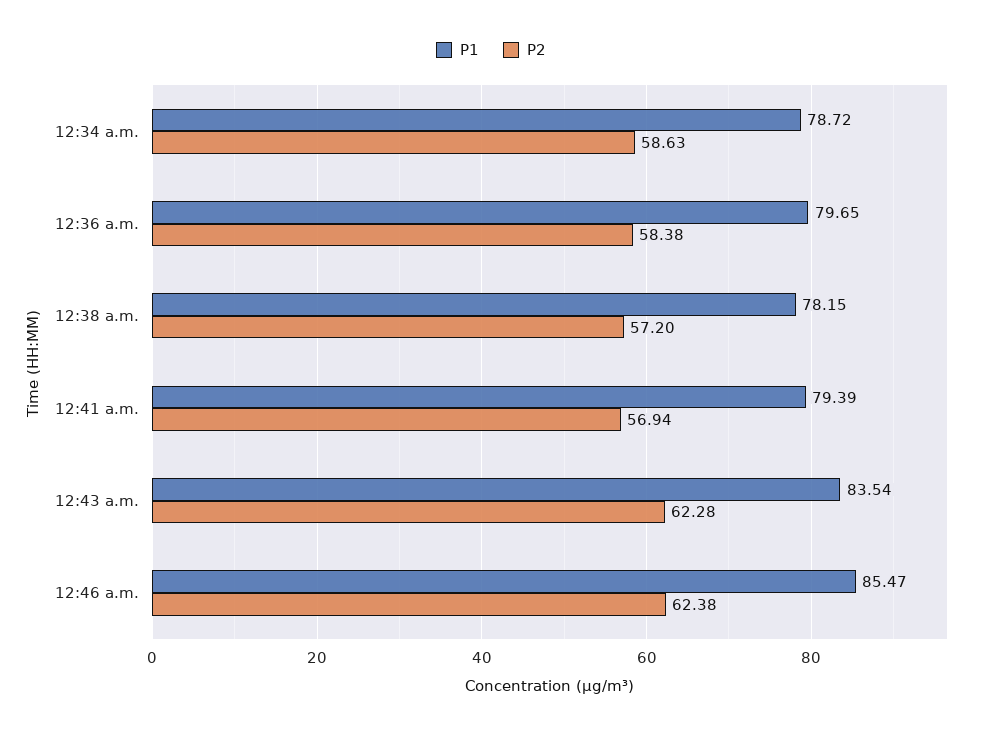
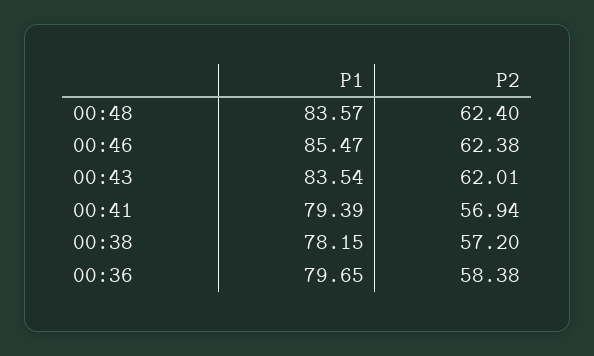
P1, 12:34 a.m.: 78.72 -> none
P2, 12:34 a.m.: 58.63 -> none
P2, 12:43 a.m.: 62.28 -> 62.01
P1, 00:48: none -> 83.57
P2, 00:48: none -> 62.4

